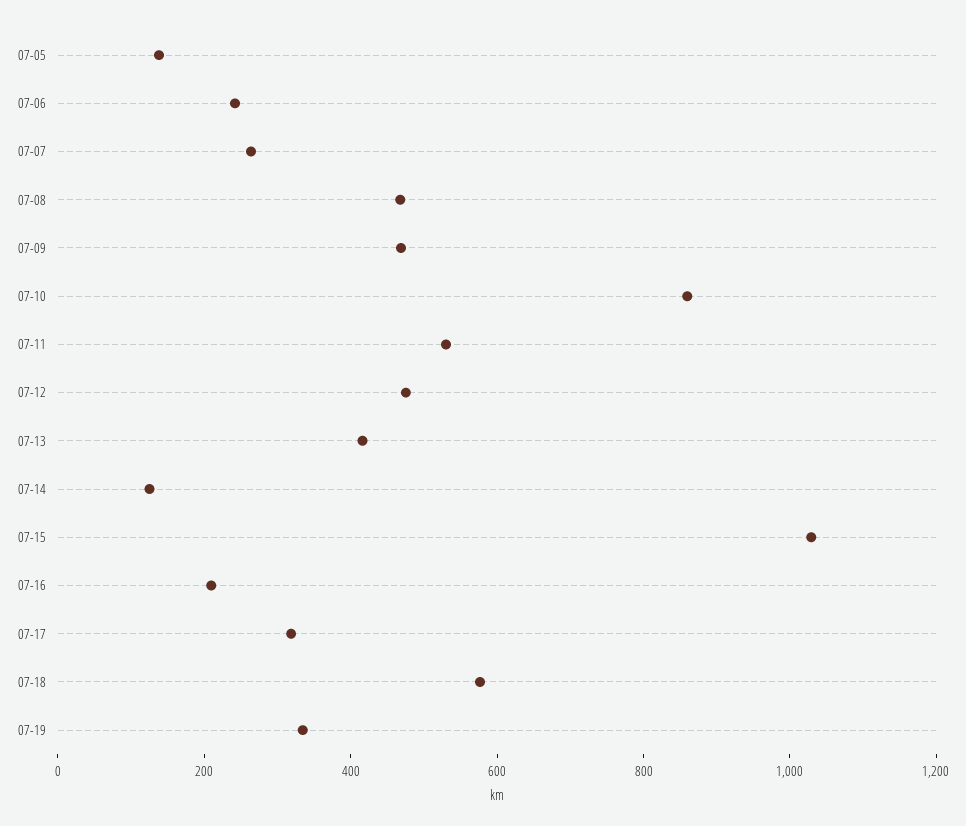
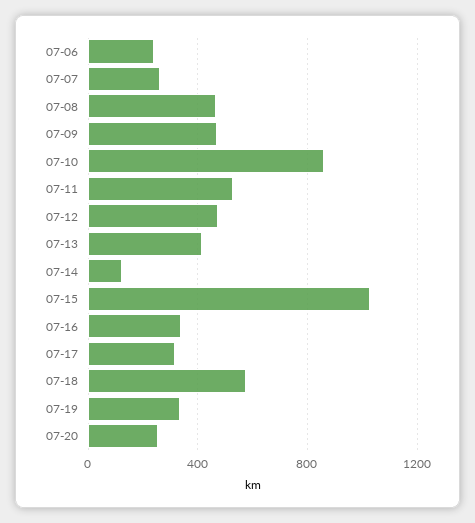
07-05: 150 -> none
07-16: 200 -> 350
07-20: none -> 250

